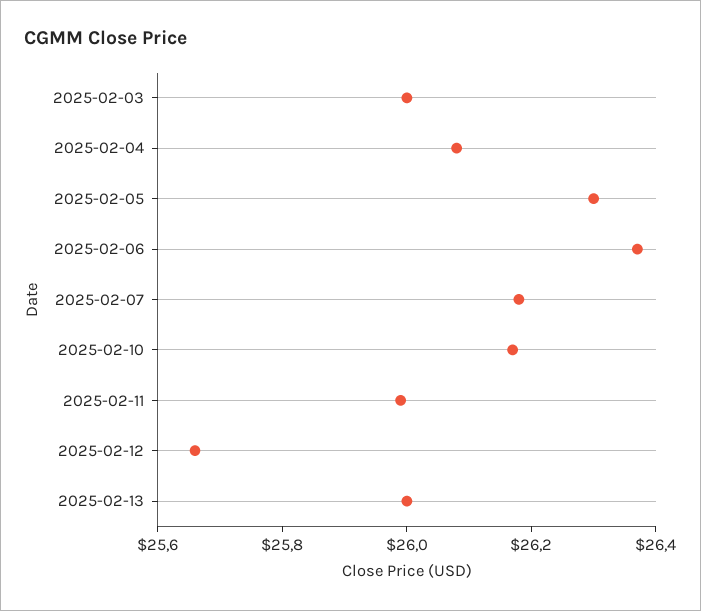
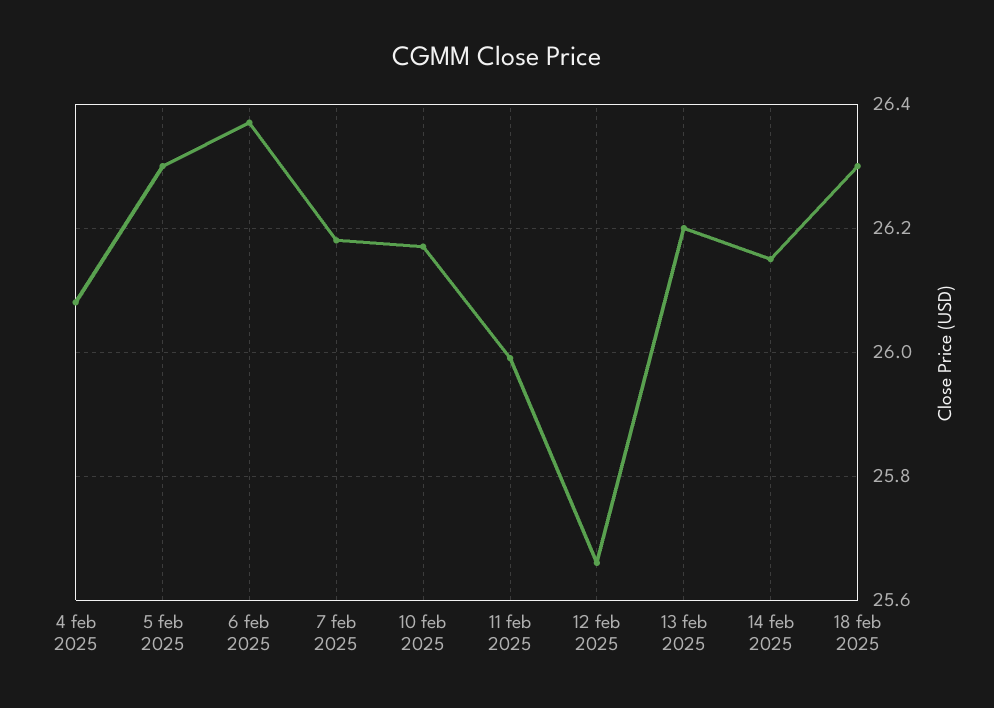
2025-02-03: 26 -> none
2025-02-13: 26 -> 26.2
14 feb 2025: none -> 26.15
18 feb 2025: none -> 26.3

